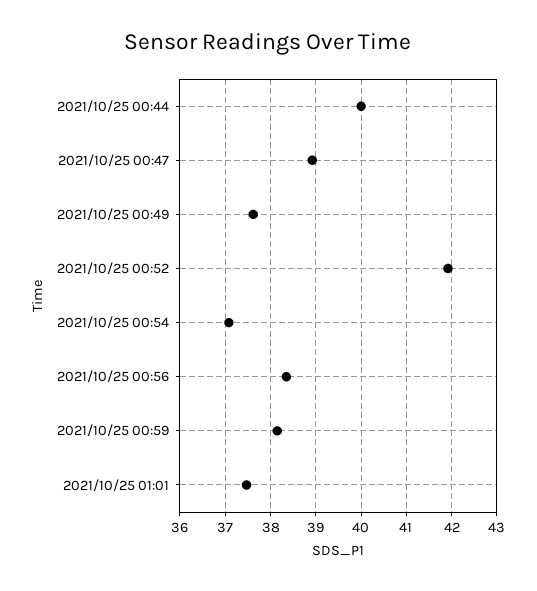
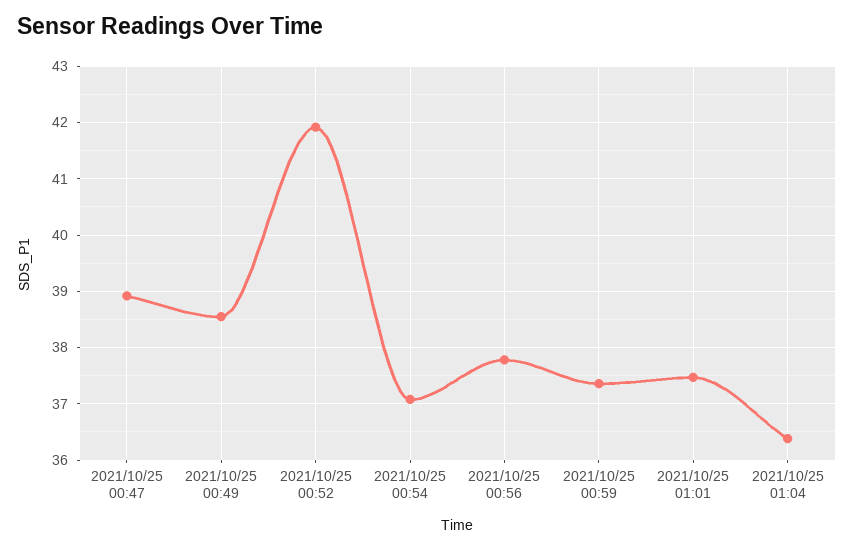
2021/10/25 00:44: 40 -> none
2021/10/25 00:49: 37.6 -> 38.6
2021/10/25 00:56: 38.4 -> 37.8
2021/10/25 00:59: 38.2 -> 37.4
2021/10/25 01:04: none -> 36.4

